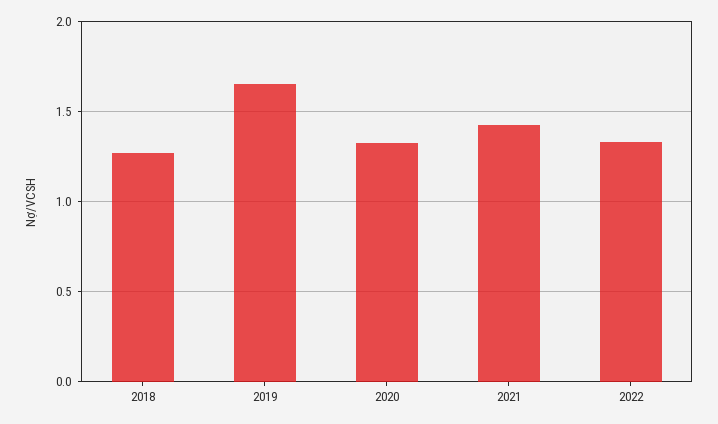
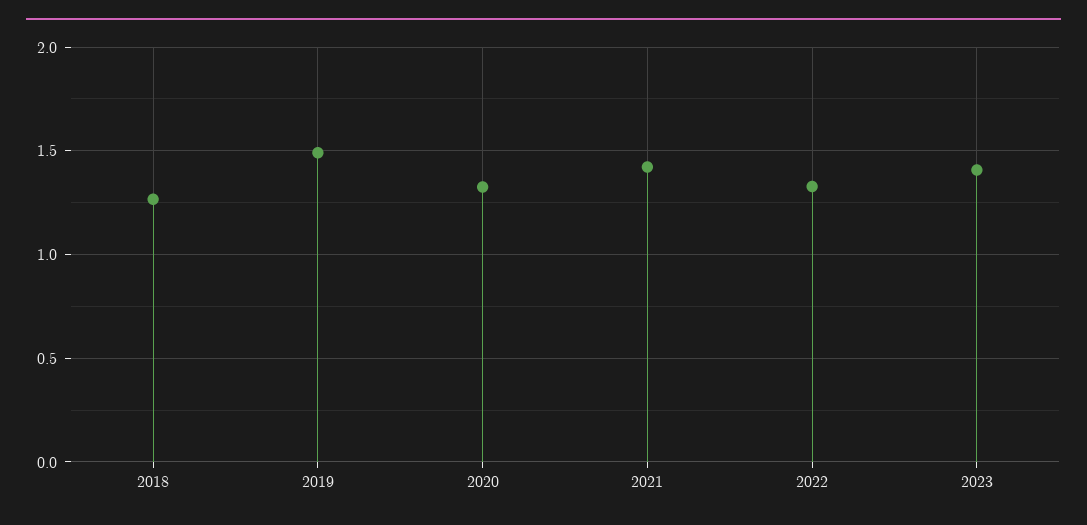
2019: 1.65 -> 1.5
2023: none -> 1.4

